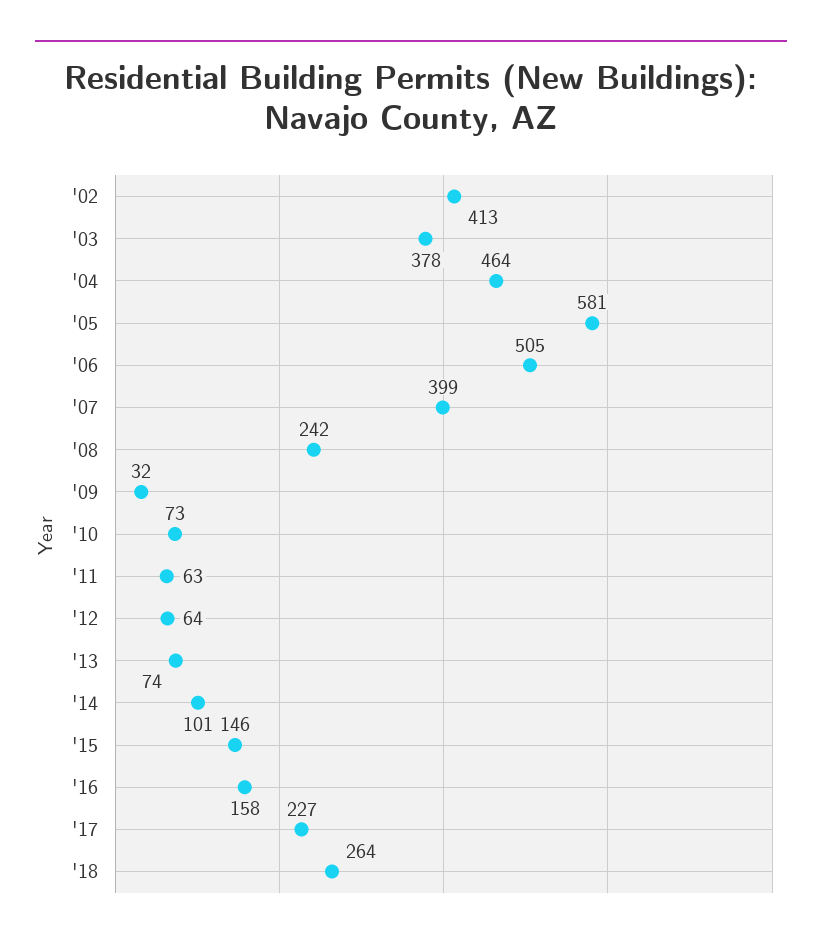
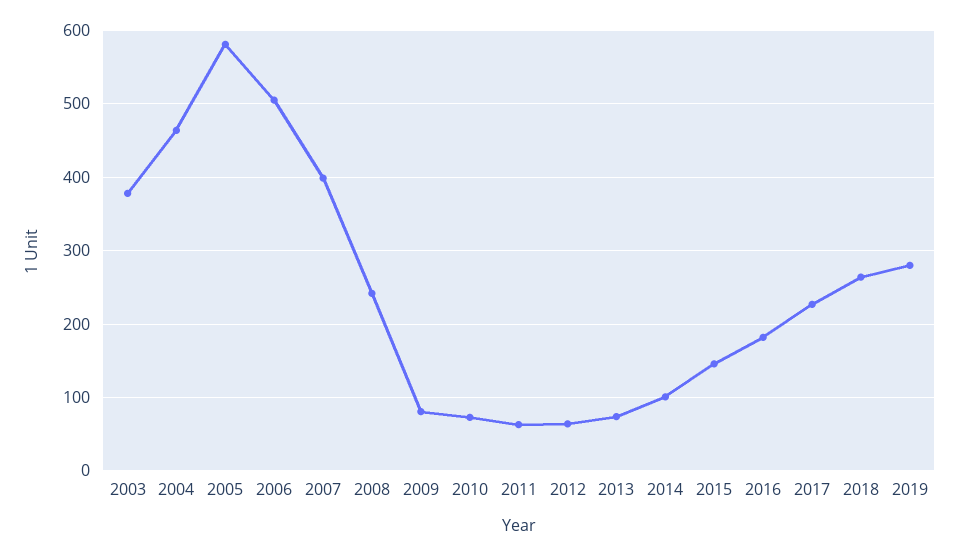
'02: 413 -> none
'09: 32 -> 80
'16: 158 -> 180
2019: none -> 280

